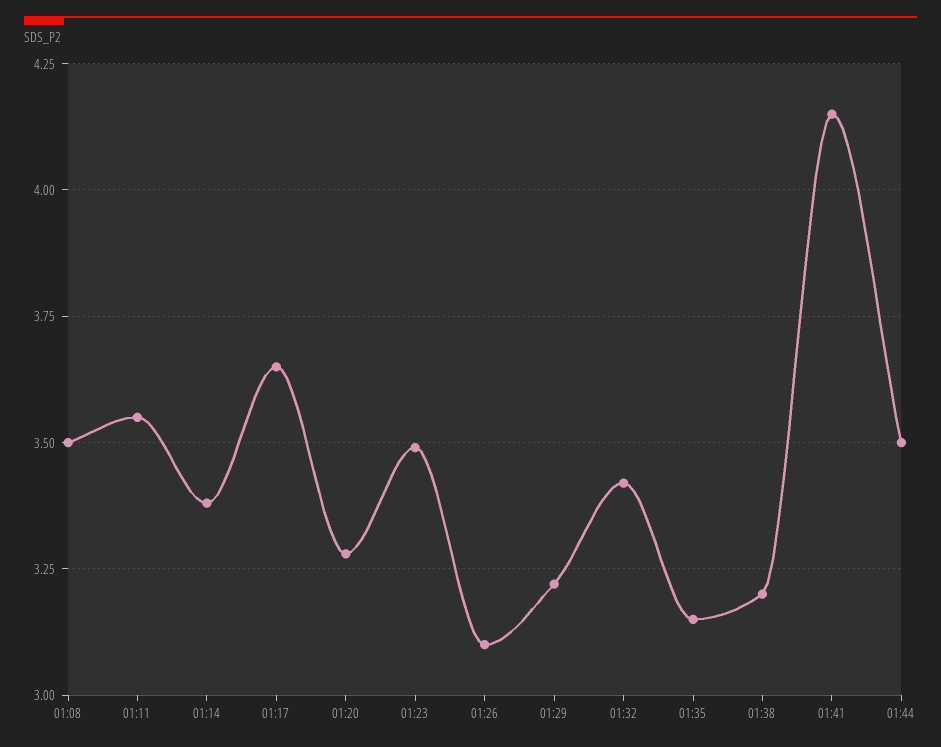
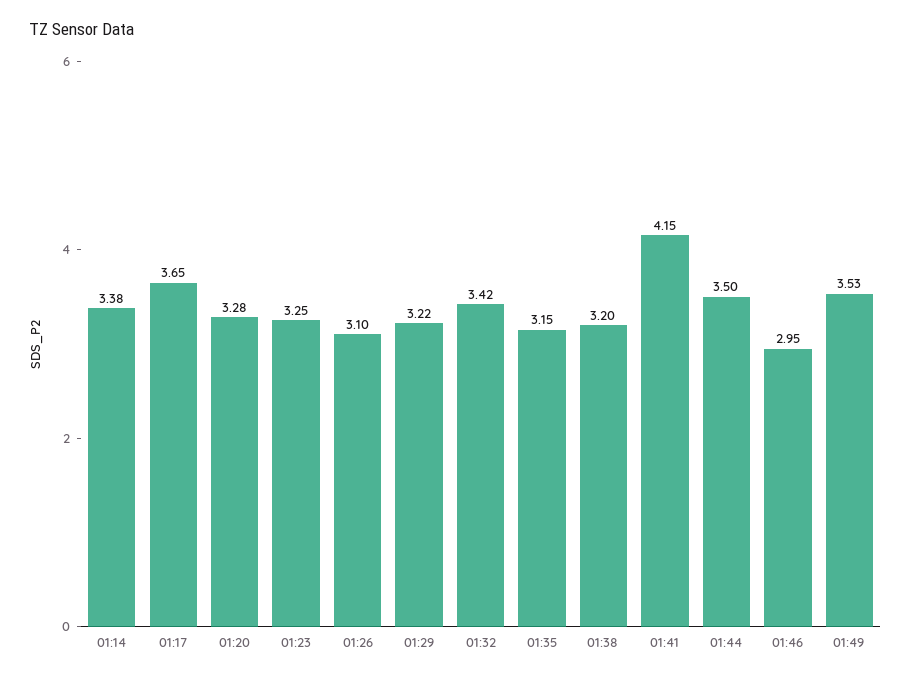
01:08: 3.5 -> none
01:11: 3.55 -> none
01:23: 3.5 -> 3.25
01:46: none -> 2.95
01:49: none -> 3.53

